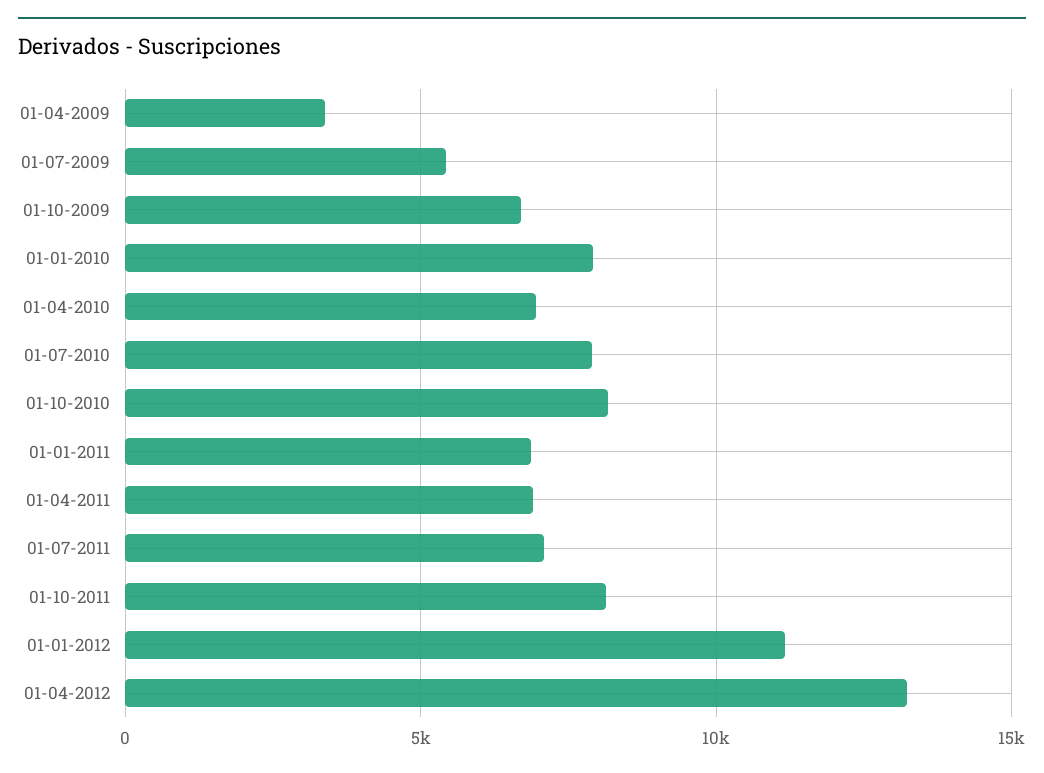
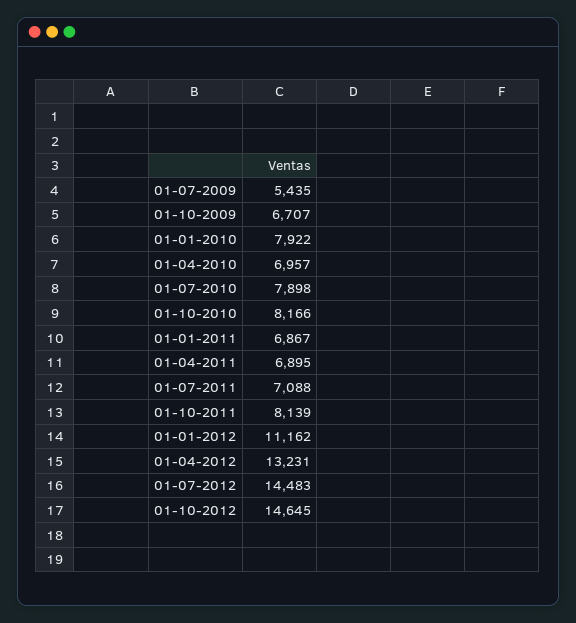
01-04-2009: 3500 -> none
01-07-2012: none -> 14483
01-10-2012: none -> 14645

